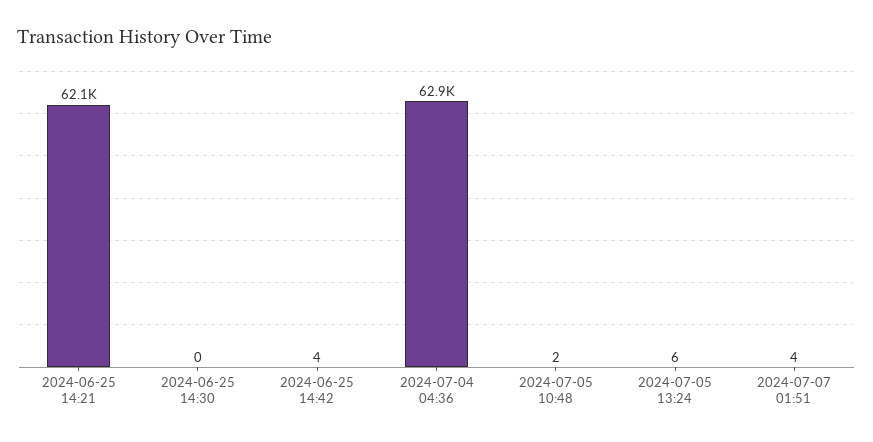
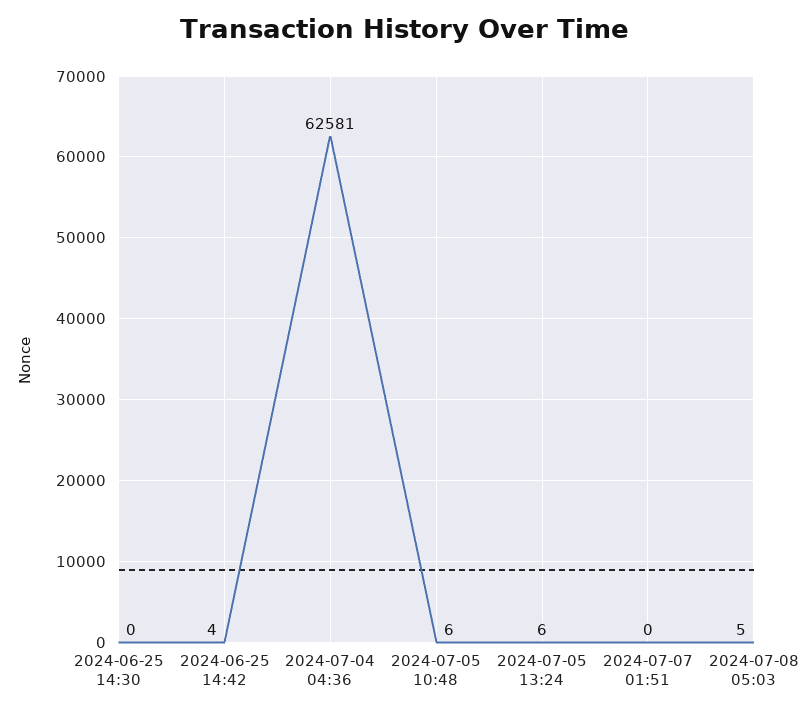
2024-06-25 14:21: 62100 -> none
2024-07-04 04:36: 62900 -> 62581
2024-07-05 10:48: 2 -> 6
2024-07-07 01:51: 4 -> 0
2024-07-08 05:03: none -> 5

